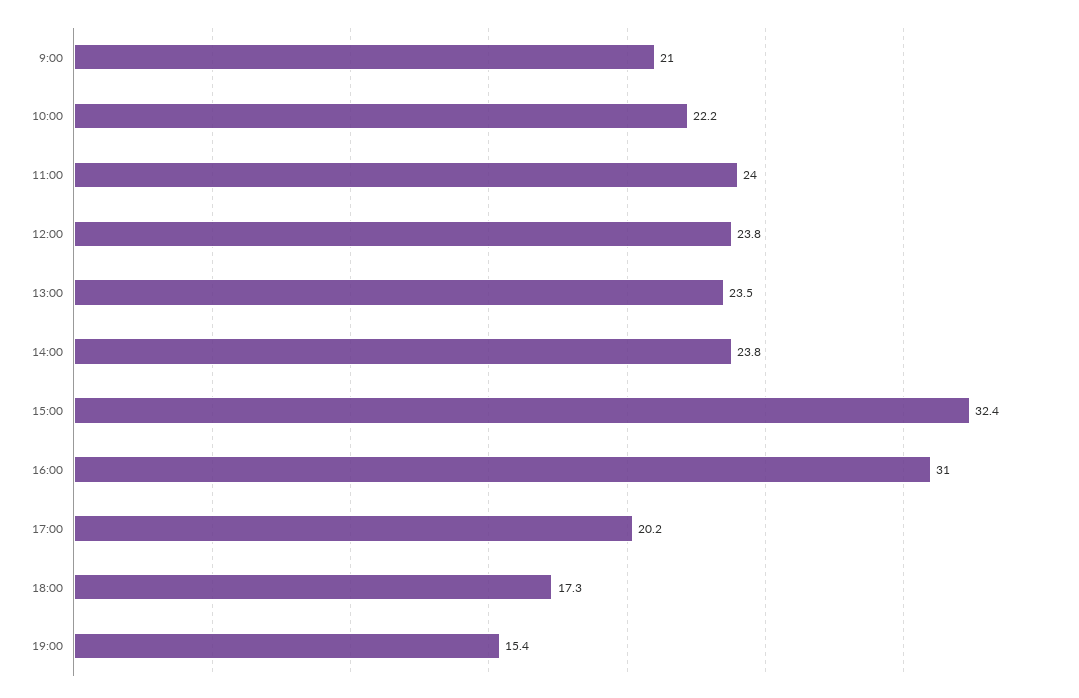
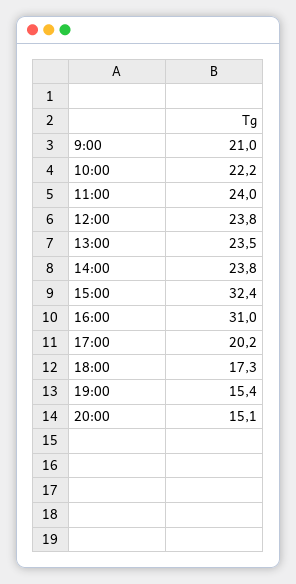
20:00: none -> 15.1

